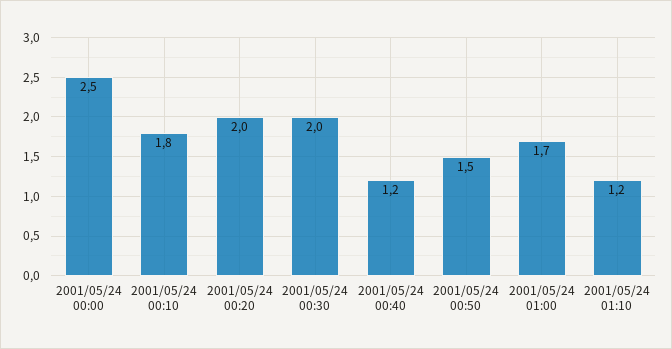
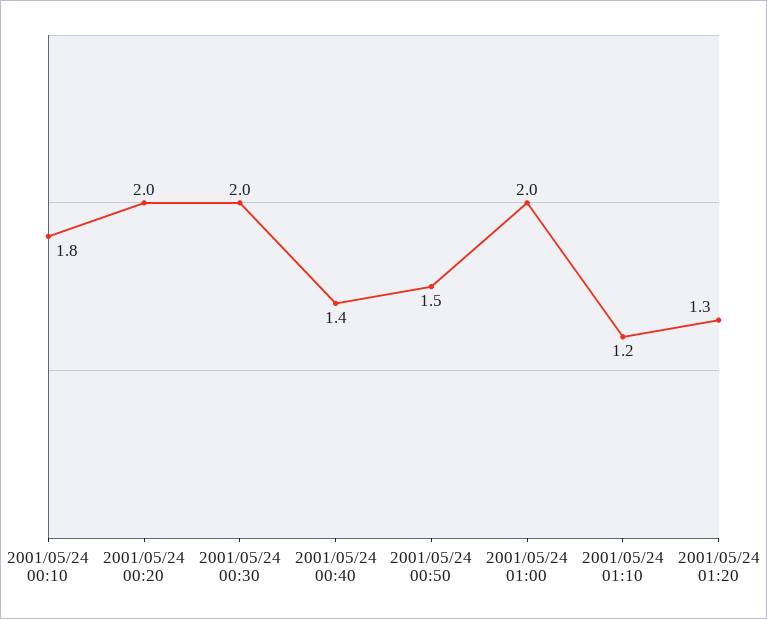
2001/05/24 00:00: 2.5 -> none
2001/05/24 00:40: 1.2 -> 1.4
2001/05/24 01:00: 1.7 -> 2
2001/05/24 01:20: none -> 1.3

